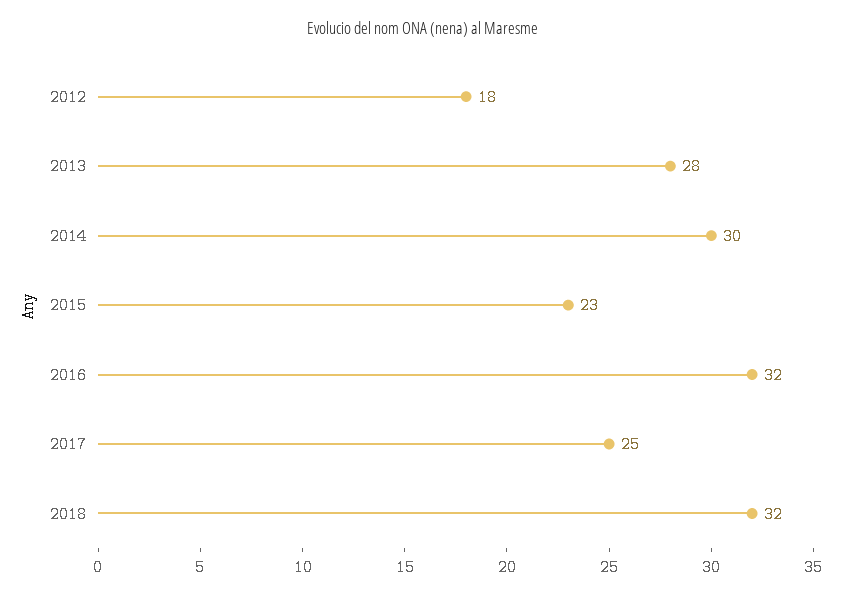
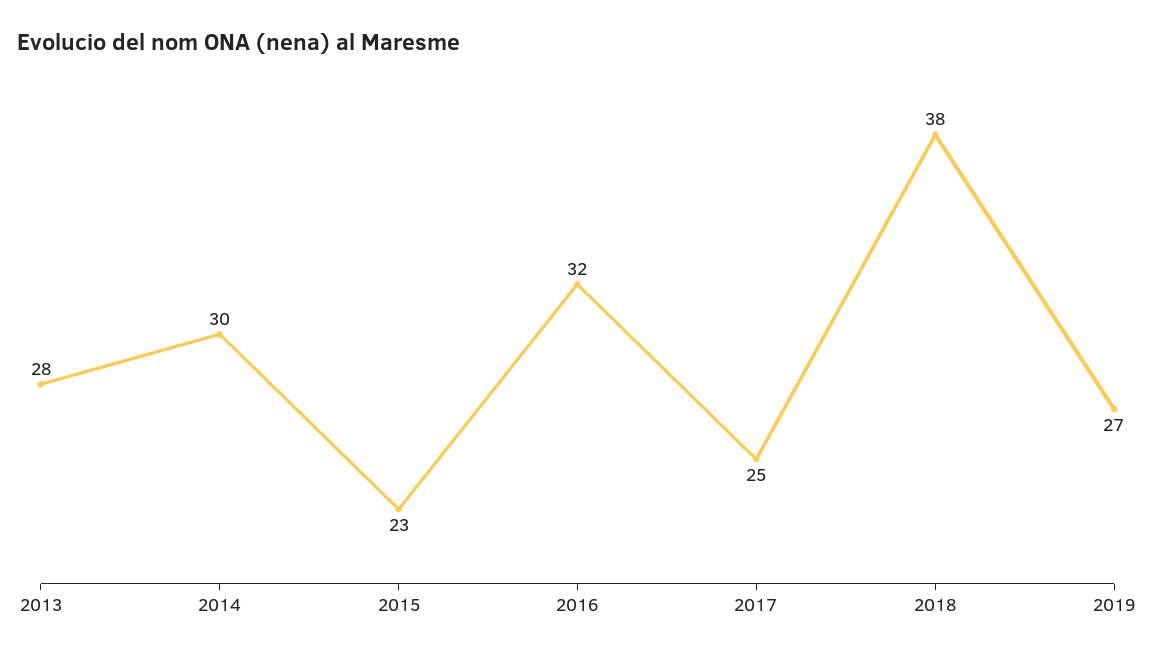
2012: 18 -> none
2018: 32 -> 38
2019: none -> 27

